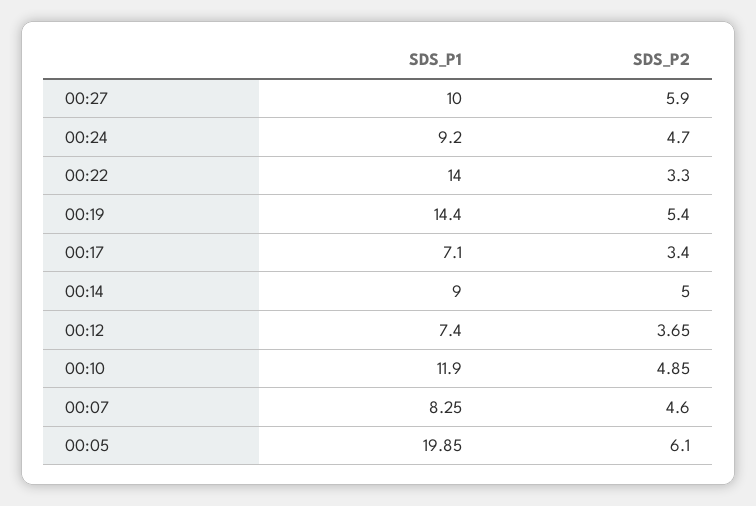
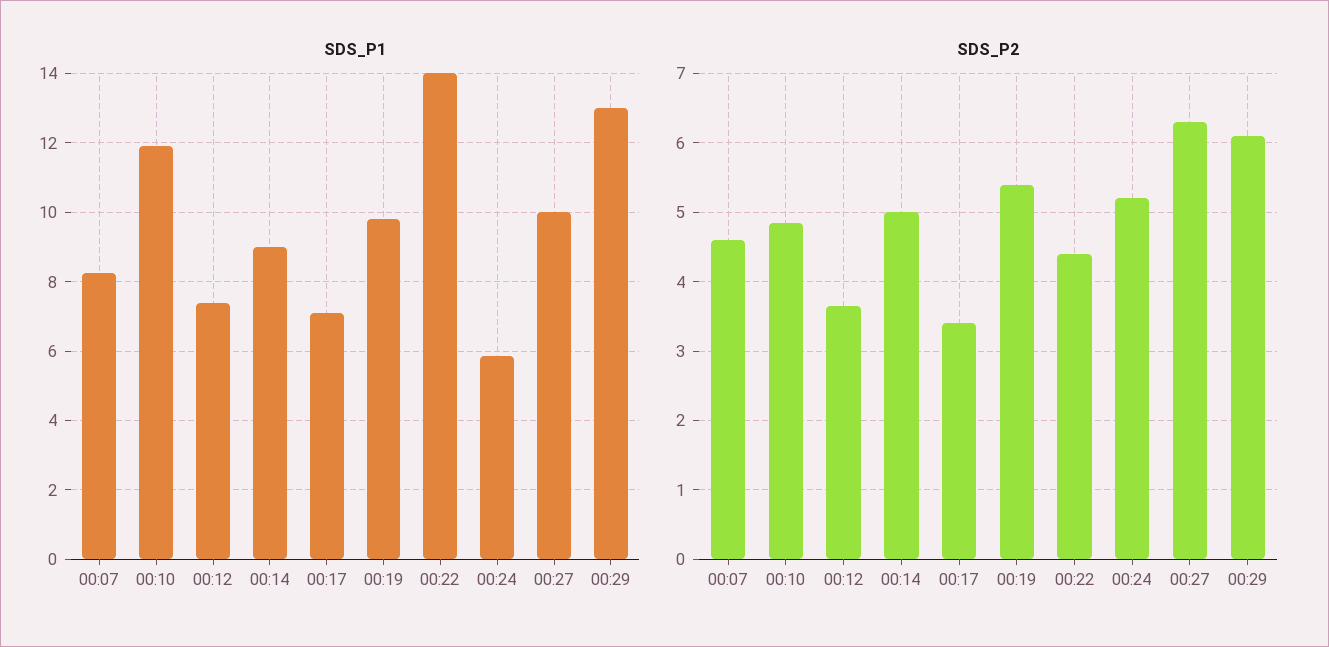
SDS_P2, 00:27: 5.9 -> 6.3
SDS_P1, 00:24: 9.2 -> 5.8
SDS_P2, 00:24: 4.7 -> 5.2
SDS_P2, 00:22: 3.3 -> 4.4
SDS_P1, 00:19: 14.4 -> 9.8
SDS_P1, 00:05: 19.85 -> none
SDS_P2, 00:05: 6.1 -> none
SDS_P1, 00:29: none -> 13
SDS_P2, 00:29: none -> 6.1

